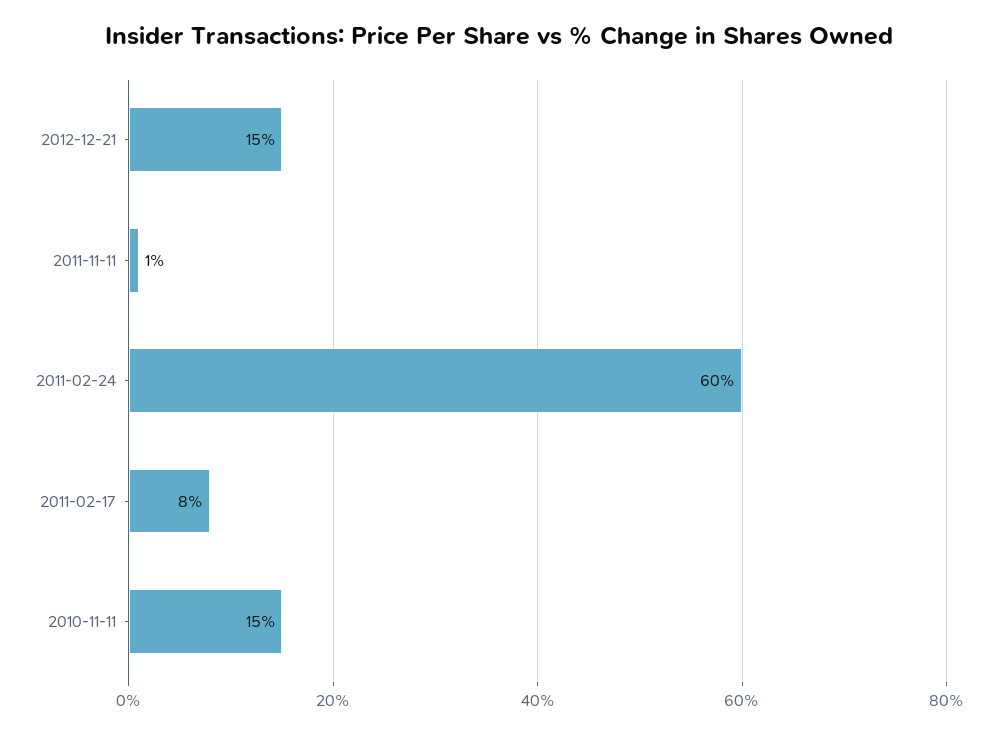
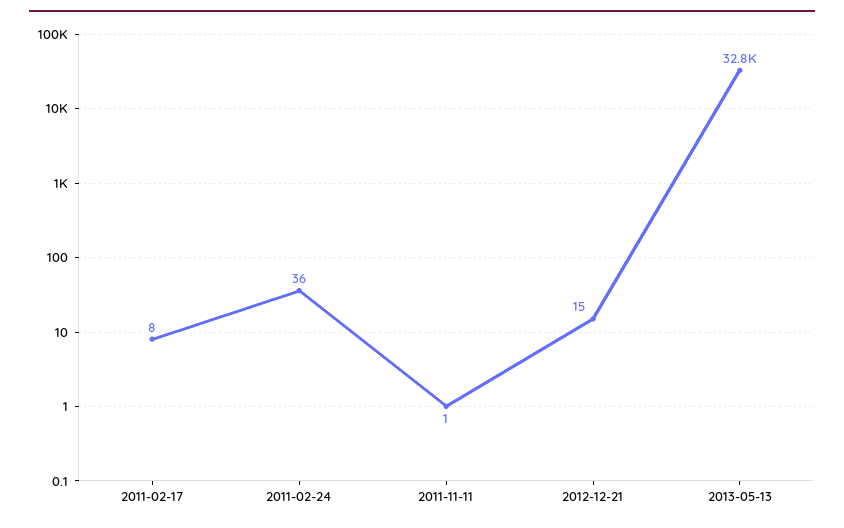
2011-02-24: 60 -> 36
2010-11-11: 15 -> none
2013-05-13: none -> 32800

